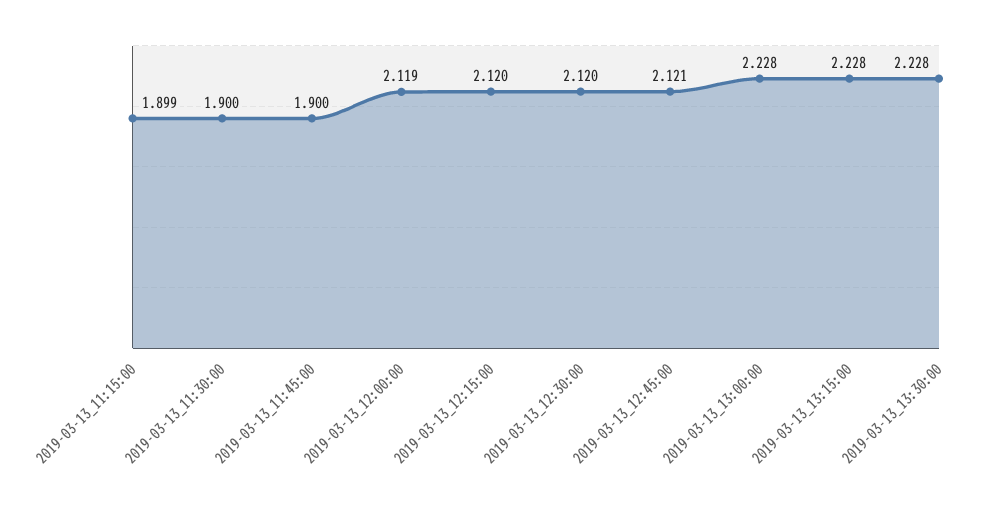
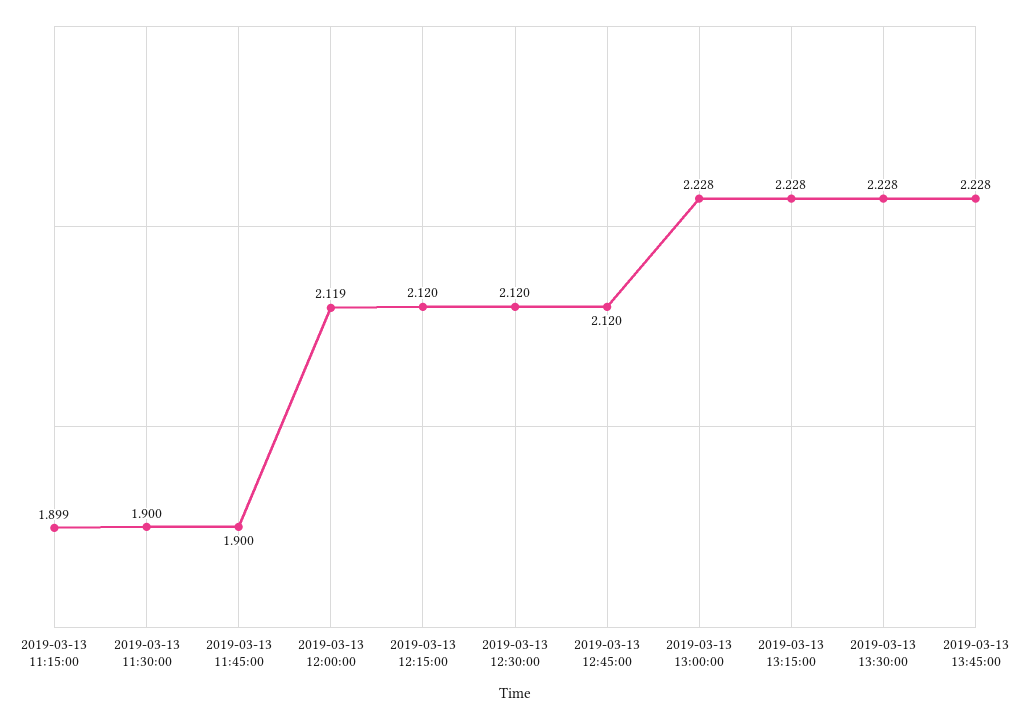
2019-03-13_12:45:00: 2.121 -> 2.12
2019-03-13 13:45:00: none -> 2.228

